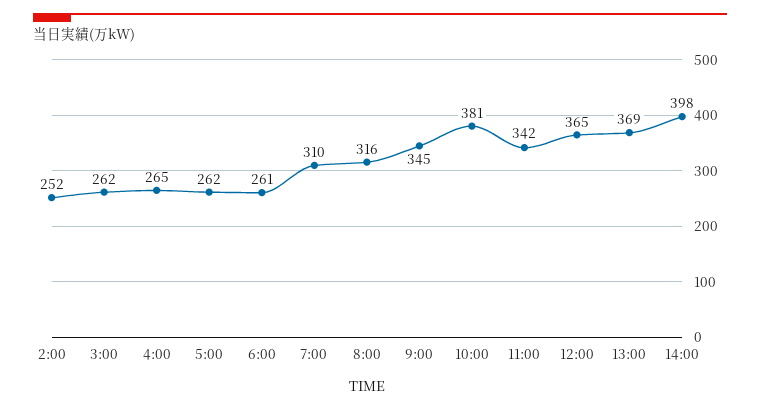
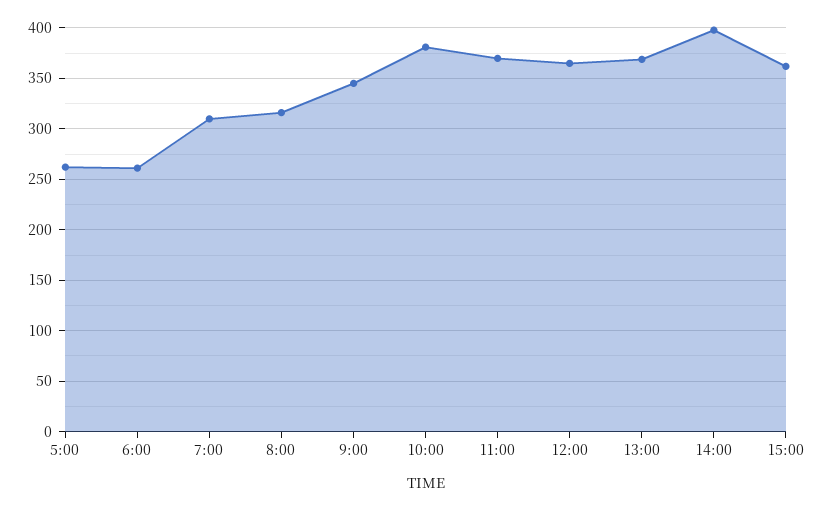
2:00: 252 -> none
3:00: 262 -> none
4:00: 265 -> none
11:00: 342 -> 370
15:00: none -> 360

